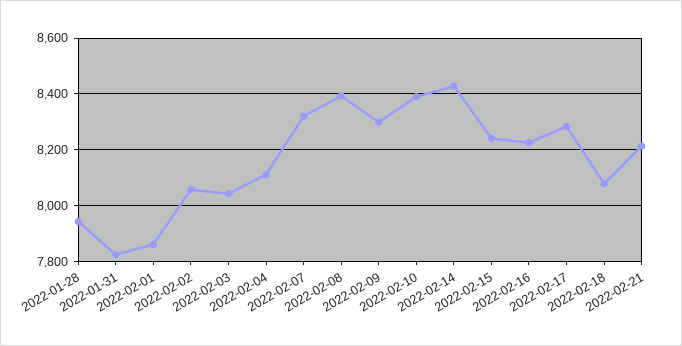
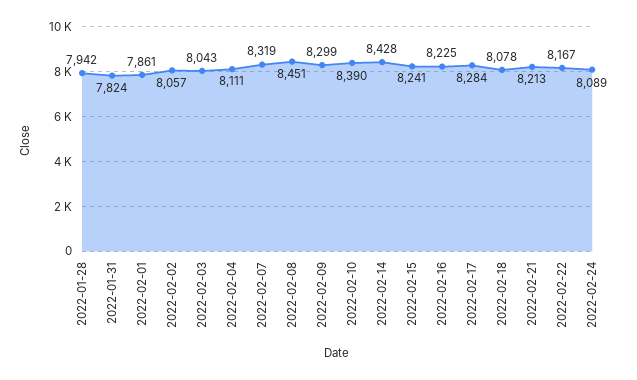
2022-02-08: 8400 -> 8451
2022-02-22: none -> 8167
2022-02-24: none -> 8089

